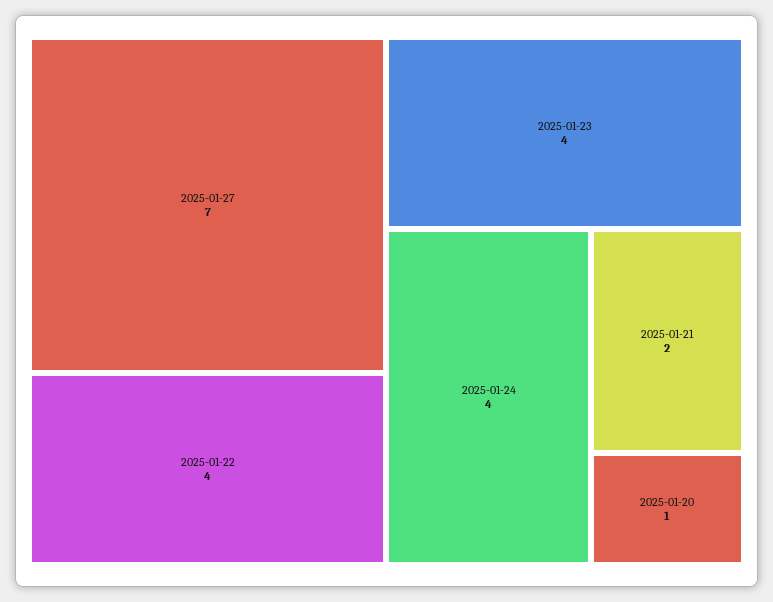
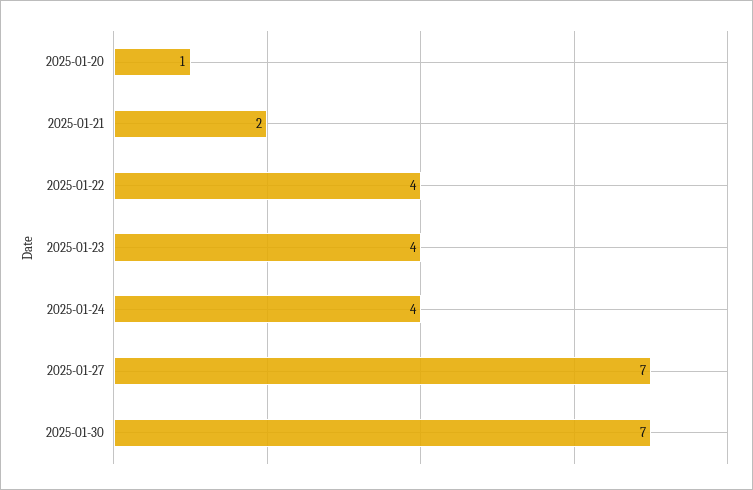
2025-01-30: none -> 7

